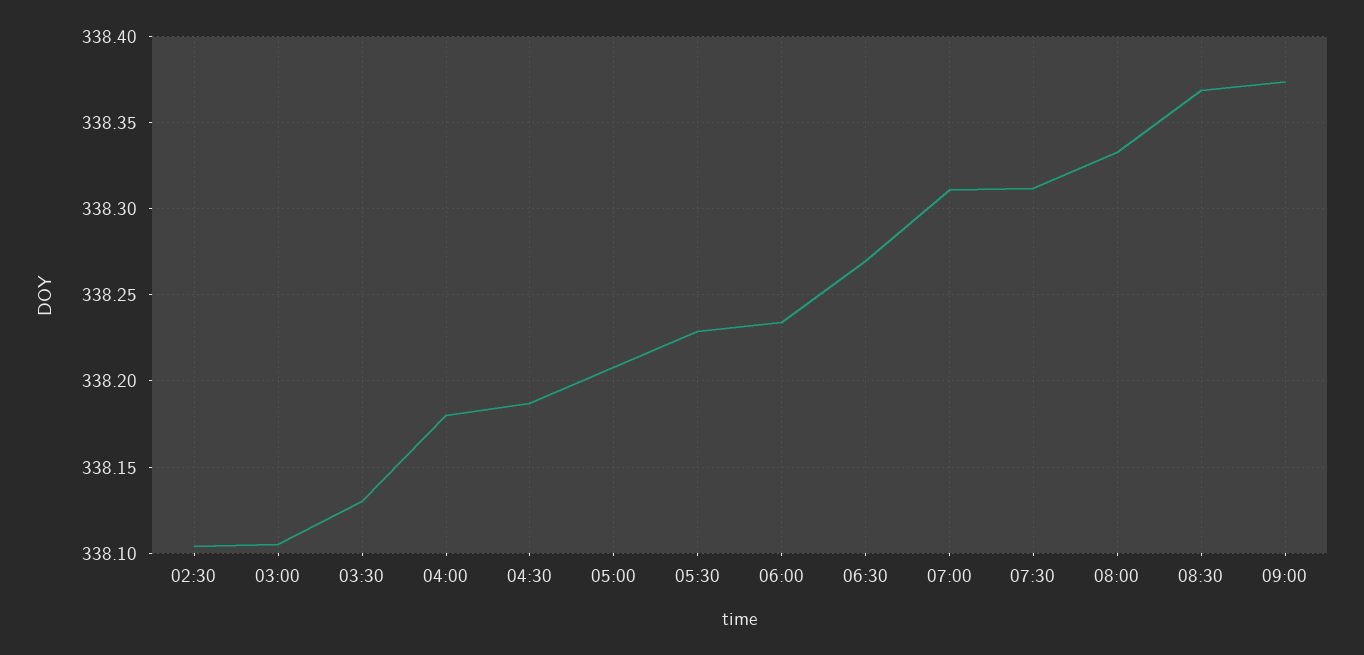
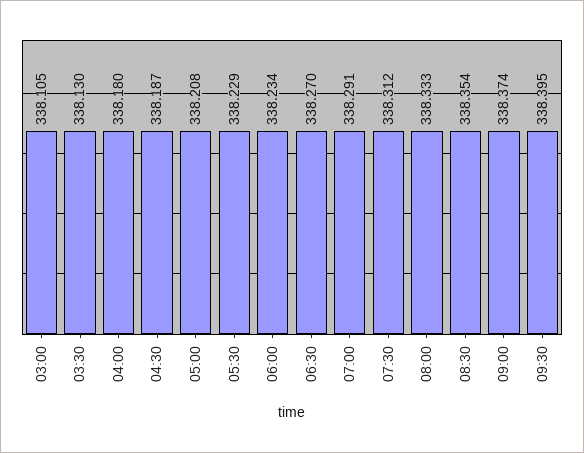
02:30: 338.105 -> none
07:00: 338.31 -> 338.291
08:30: 338.37 -> 338.354
09:30: none -> 338.395

